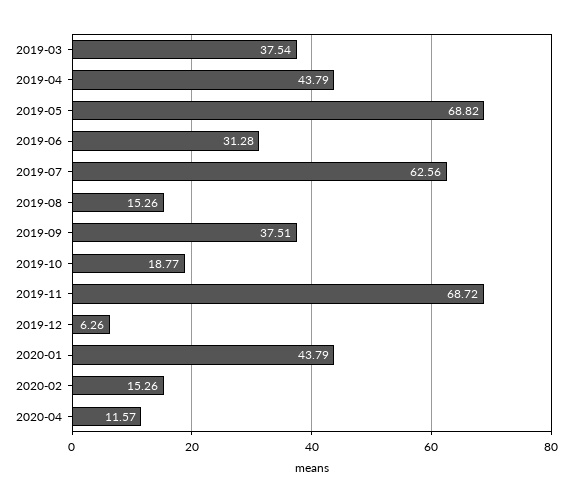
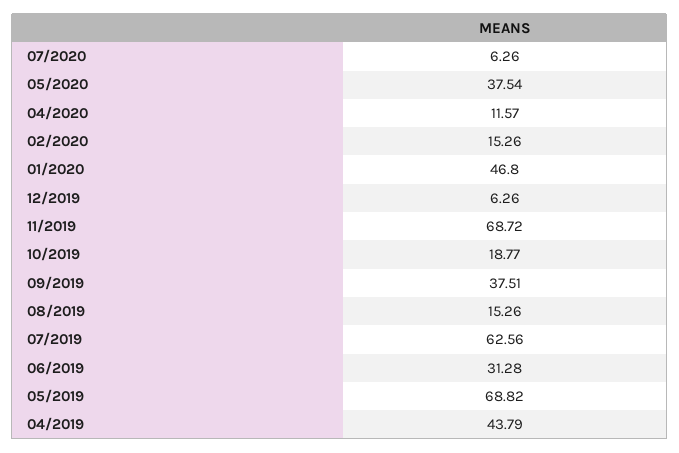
2019-03: 37.54 -> none
2020-01: 43.79 -> 46.8
07/2020: none -> 6.26
05/2020: none -> 37.54

